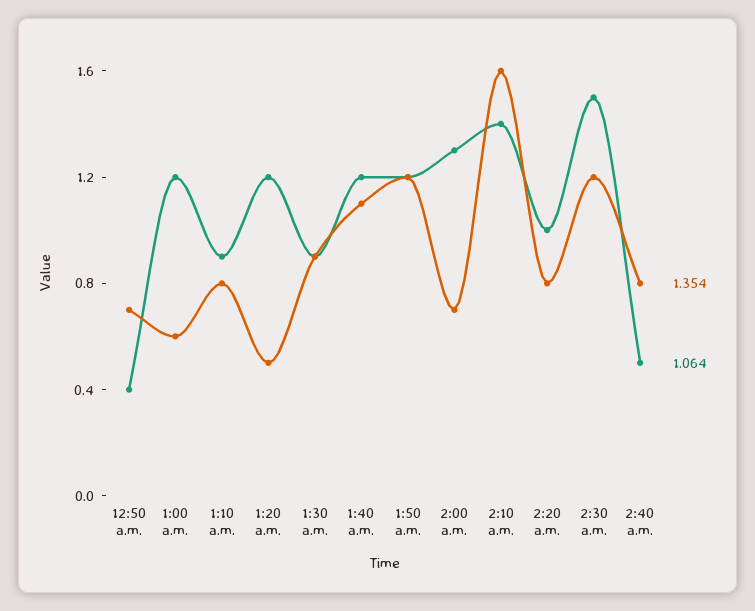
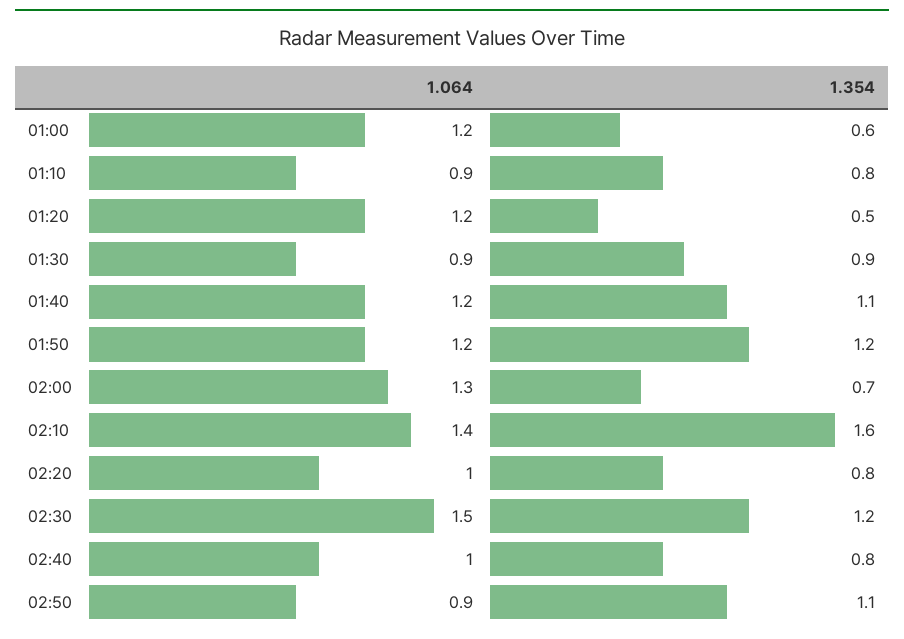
1.354, 12:50 a.m.: 0.7 -> none
1.064, 12:50 a.m.: 0.4 -> none
1.064, 2:40 a.m.: 0.5 -> 1
1.064, 02:50: none -> 0.9
1.354, 02:50: none -> 1.1

